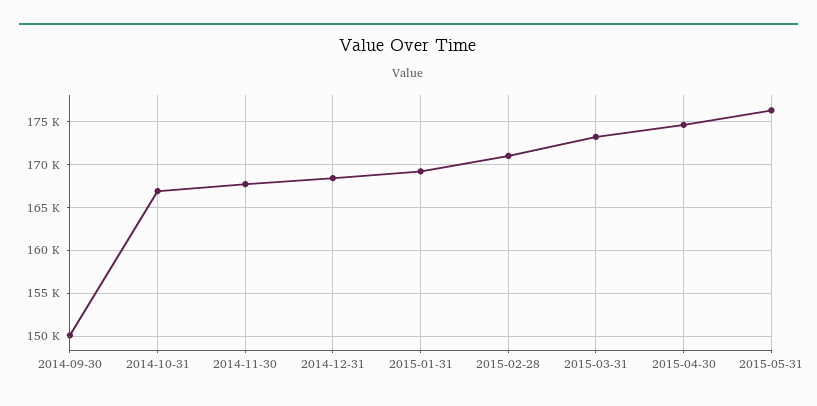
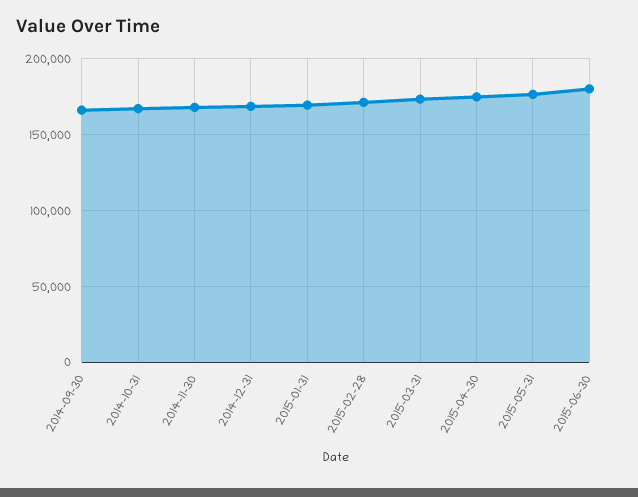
2014-09-30: 150000 -> 165000
2015-06-30: none -> 180000

